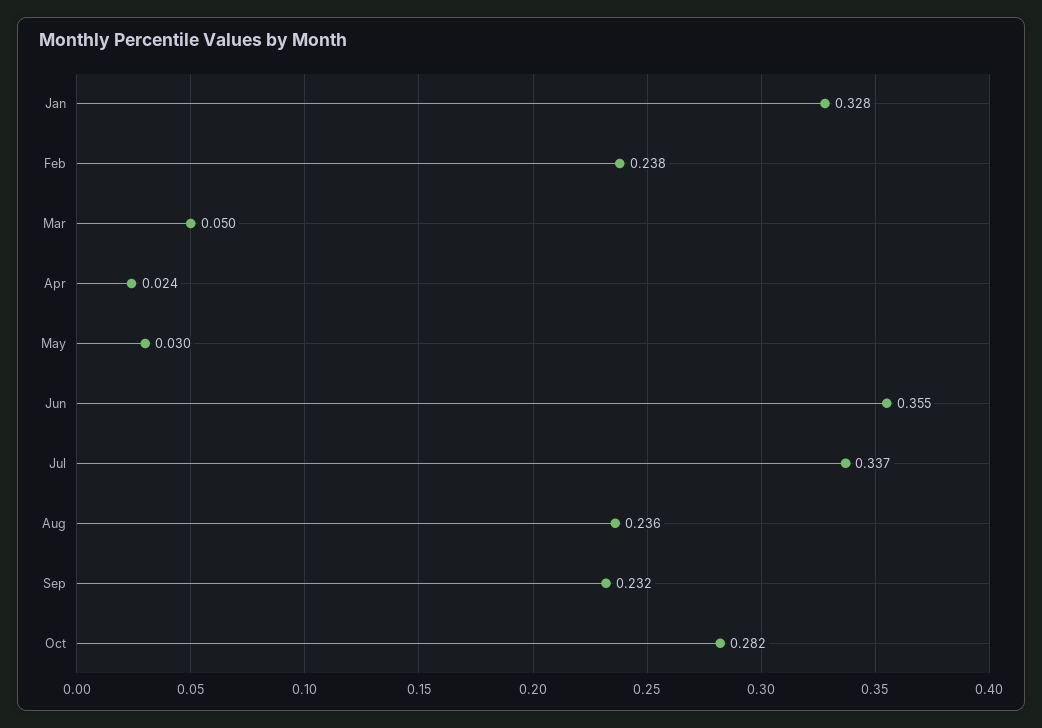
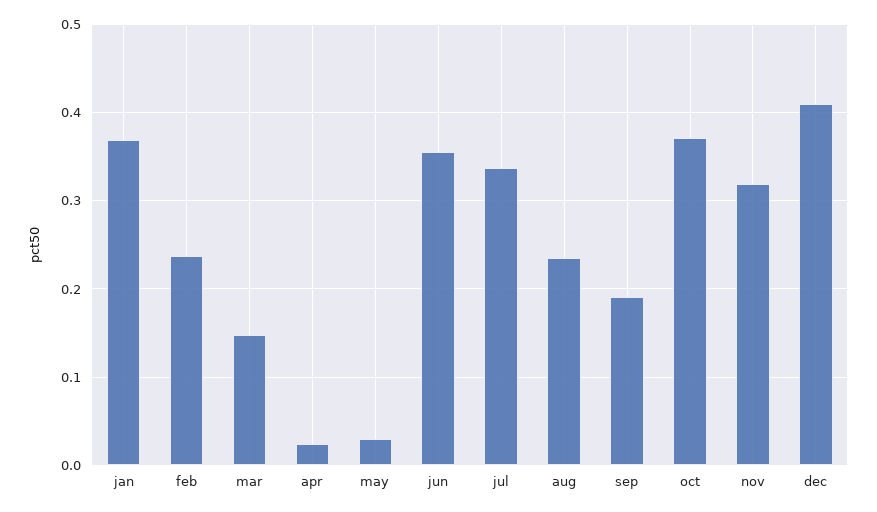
Jan: 0.328 -> 0.37
Mar: 0.05 -> 0.15
Sep: 0.232 -> 0.19
Oct: 0.282 -> 0.37
nov: none -> 0.32
dec: none -> 0.41

